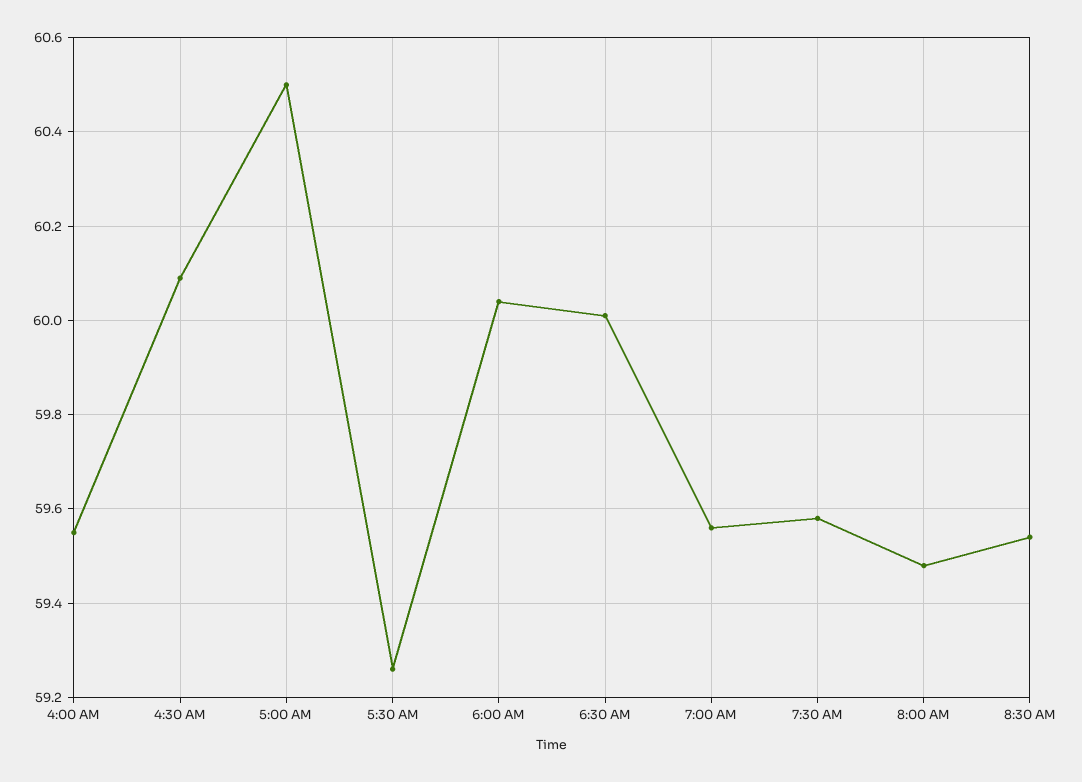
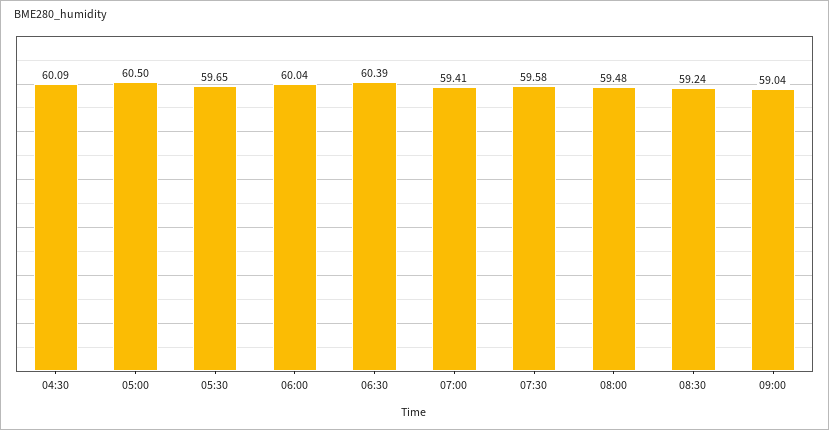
4:00 AM: 59.55 -> none
5:30 AM: 59.25 -> 59.65
6:30 AM: 60 -> 60.39
7:00 AM: 59.55 -> 59.41
8:30 AM: 59.55 -> 59.24
09:00: none -> 59.04

